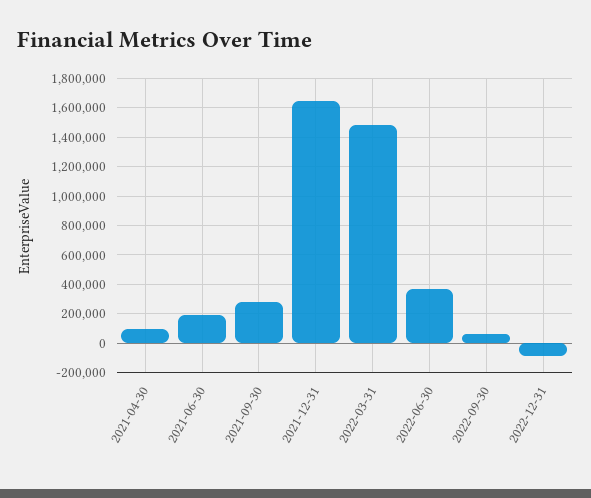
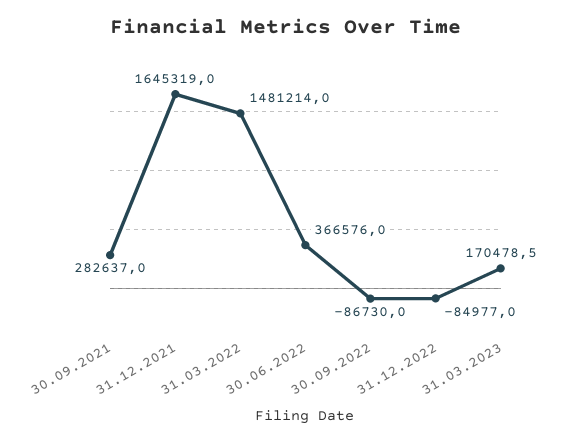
2021-04-30: 100000 -> none
2021-06-30: 200000 -> none
2022-09-30: 50000 -> -86730
31.03.2023: none -> 170478.5

